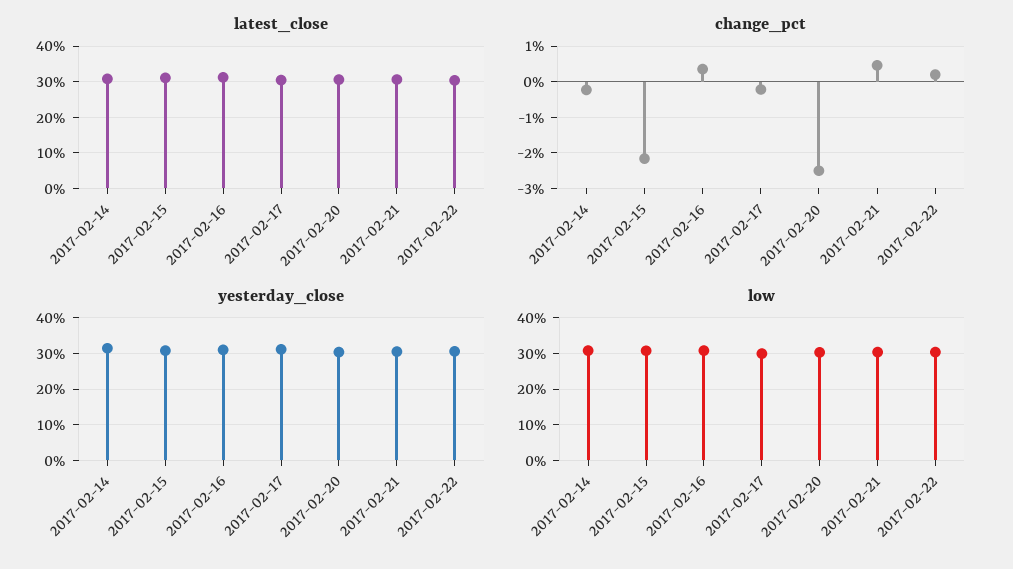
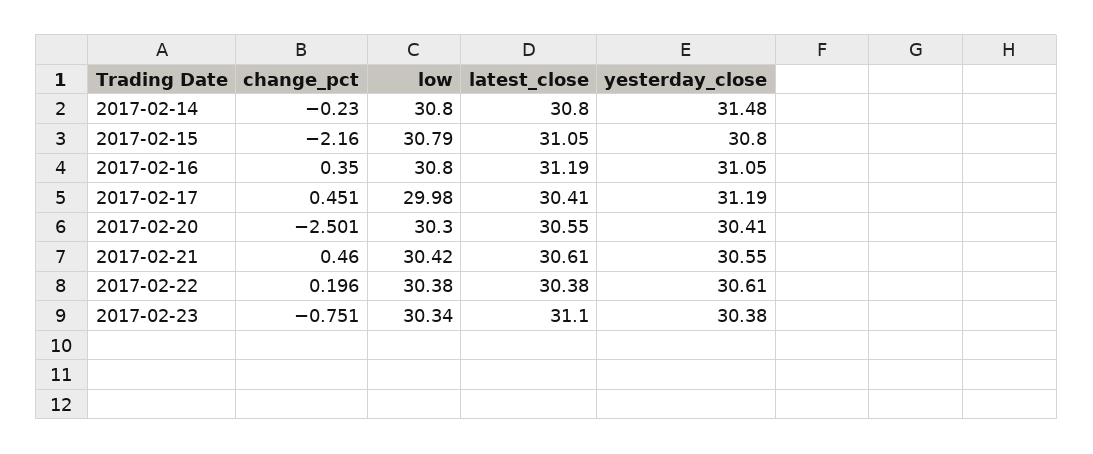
change_pct, 2017-02-17: -0.2 -> 0.451
change_pct, 2017-02-23: none -> -0.751
low, 2017-02-23: none -> 30.34
latest_close, 2017-02-23: none -> 31.1
yesterday_close, 2017-02-23: none -> 30.38

